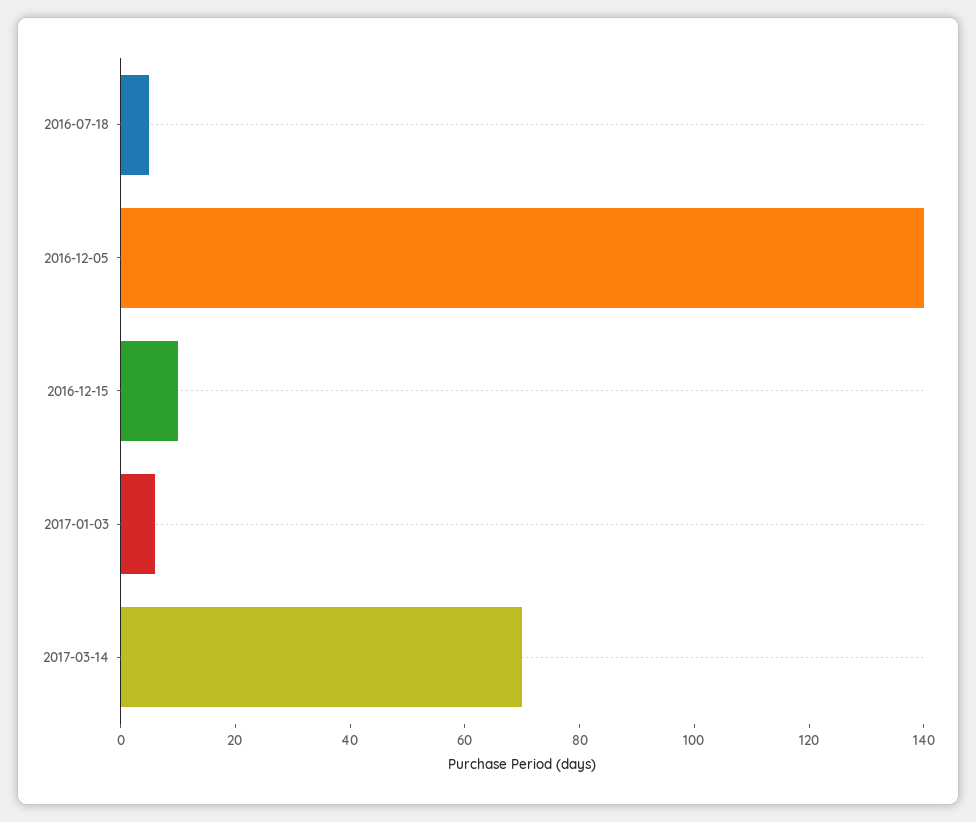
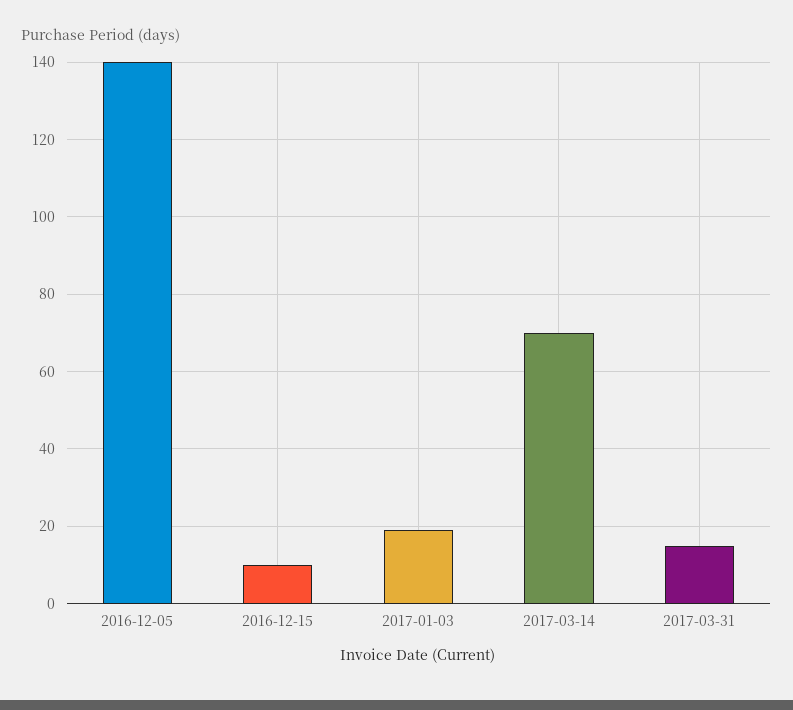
2016-07-18: 5 -> none
2017-01-03: 5 -> 20
2017-03-31: none -> 15

